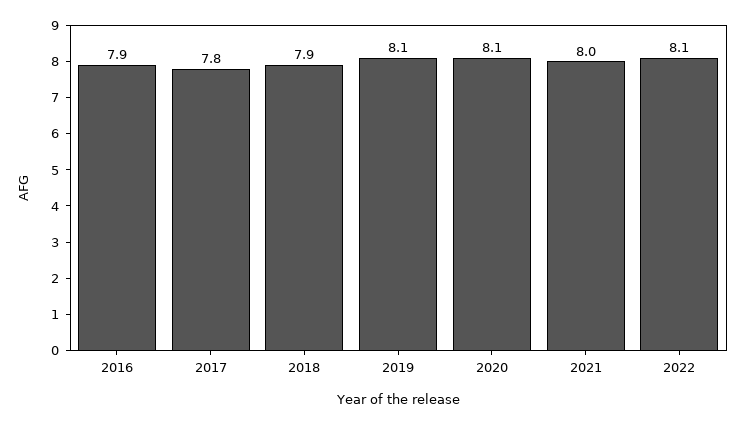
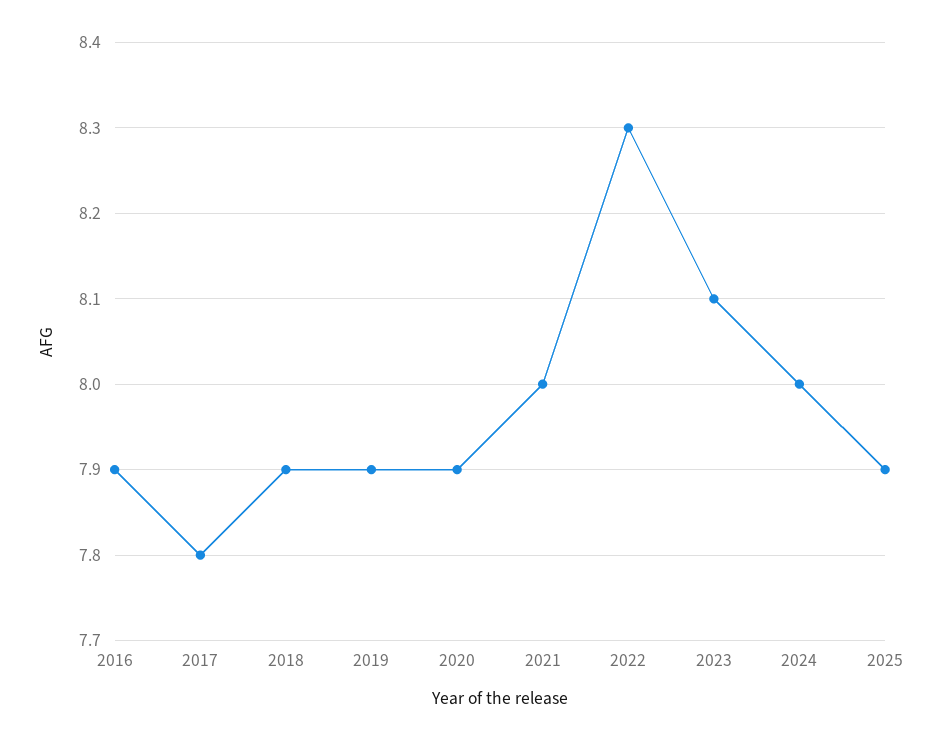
2019: 8.1 -> 7.9
2020: 8.1 -> 7.9
2022: 8.1 -> 8.3
2023: none -> 8.1
2024: none -> 8
2025: none -> 7.9

